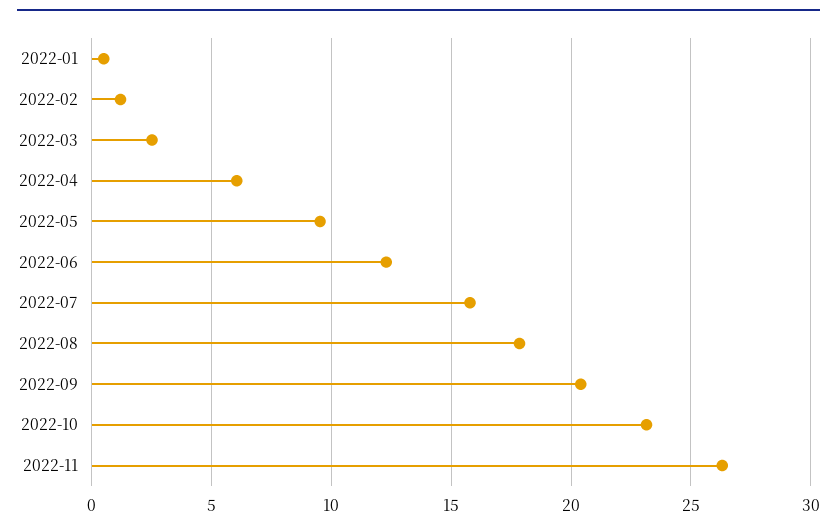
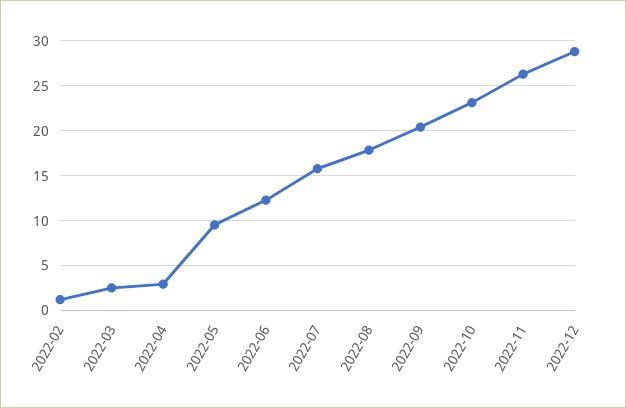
2022-01: 0.5 -> none
2022-04: 6 -> 3
2022-12: none -> 29

